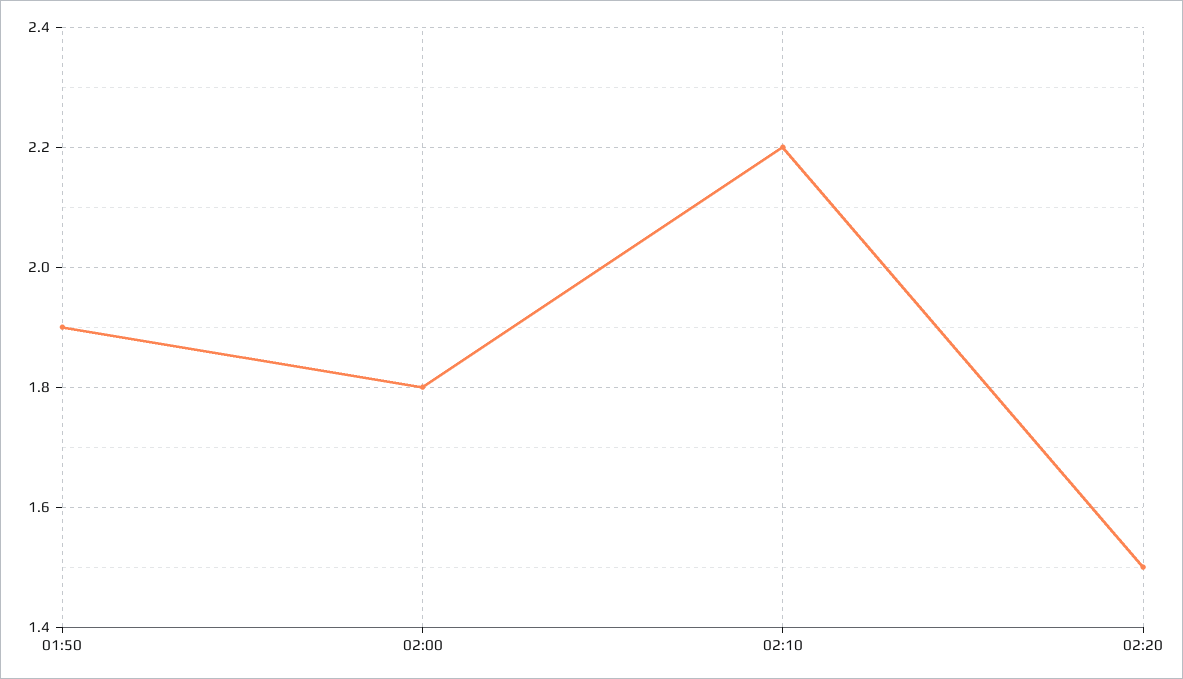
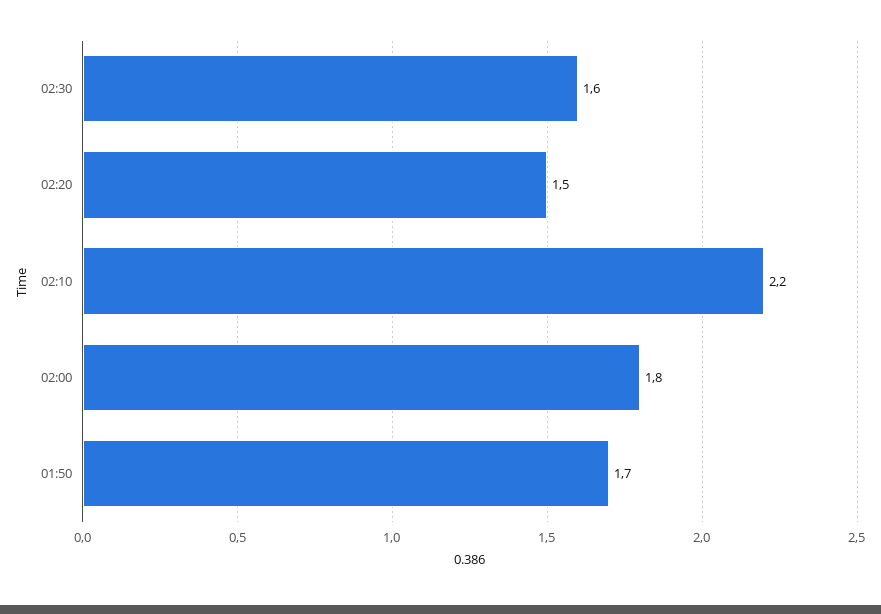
01:50: 1.9 -> 1.7
02:30: none -> 1.6

